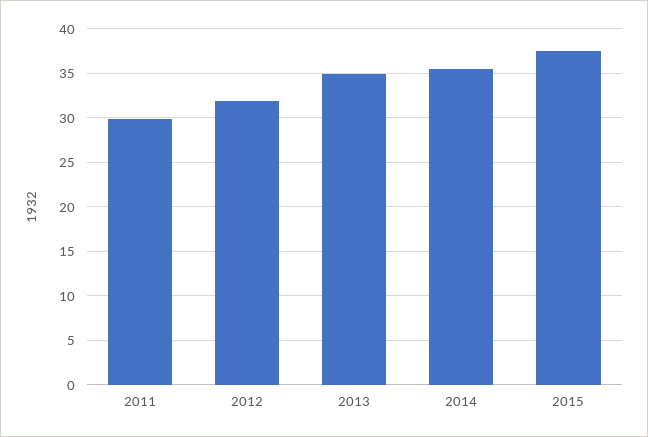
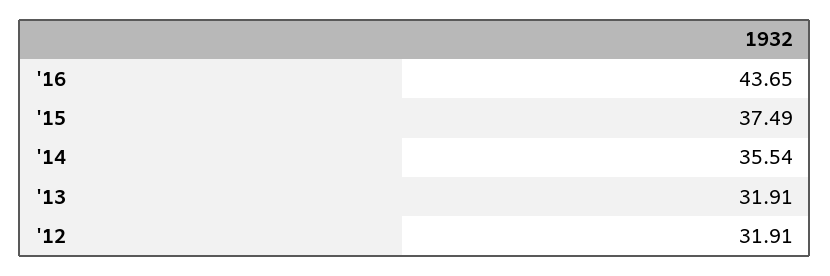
2011: 30 -> none
2013: 35 -> 31.91
'16: none -> 43.65

